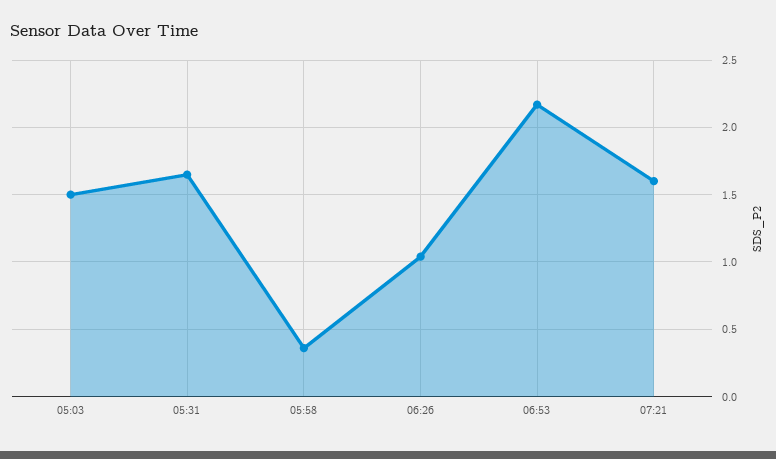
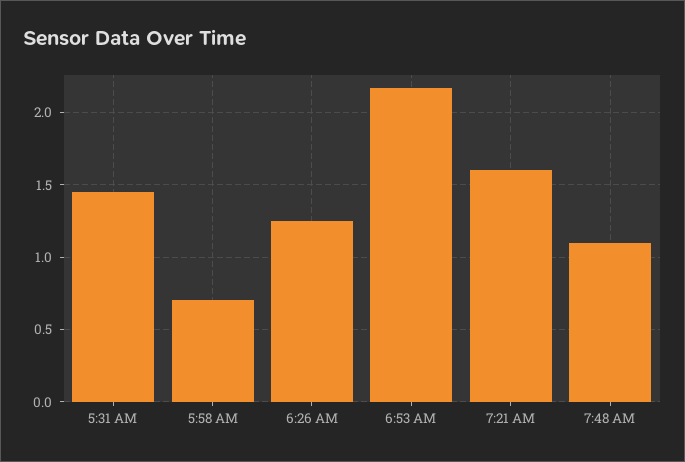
05:03: 1.5 -> none
05:31: 1.65 -> 1.45
05:58: 0.35 -> 0.7
06:26: 1.05 -> 1.25
7:48 AM: none -> 1.1

